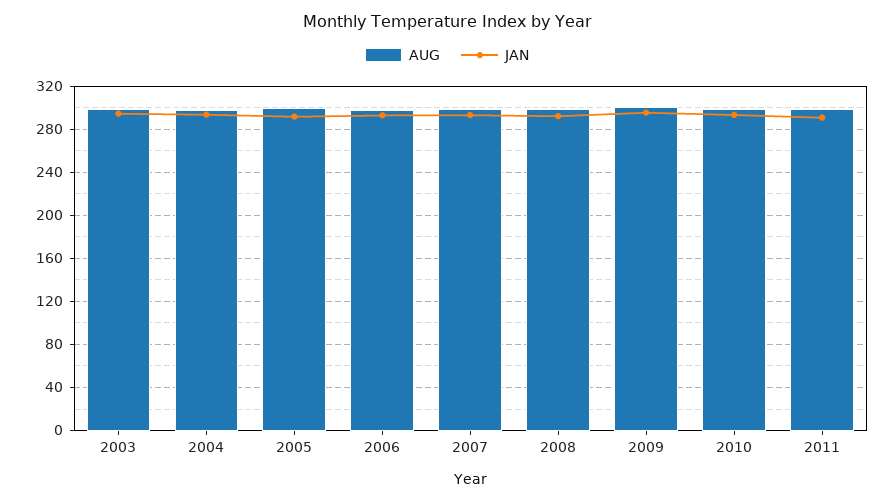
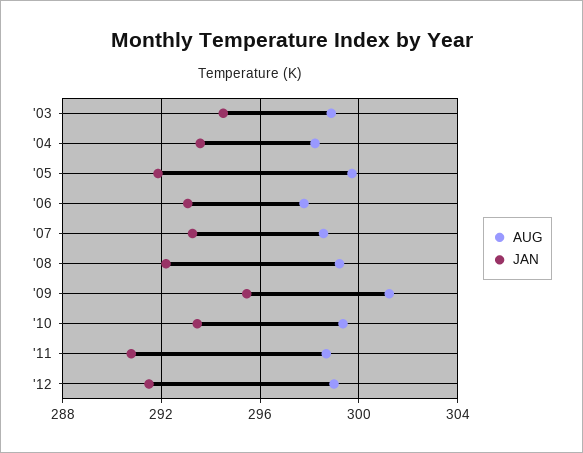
AUG, '12: none -> 299
JAN, '12: none -> 291.5

